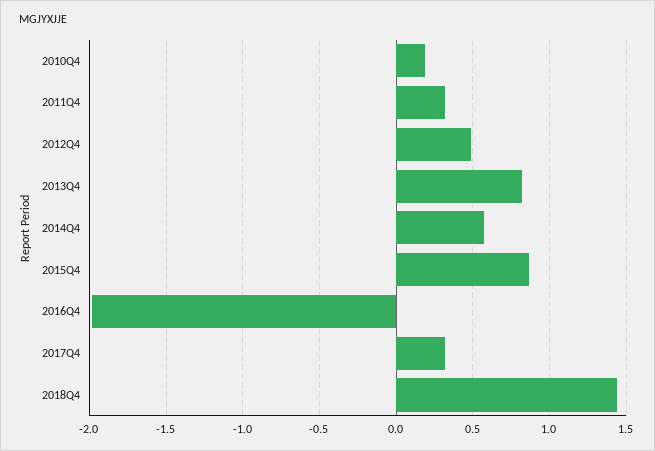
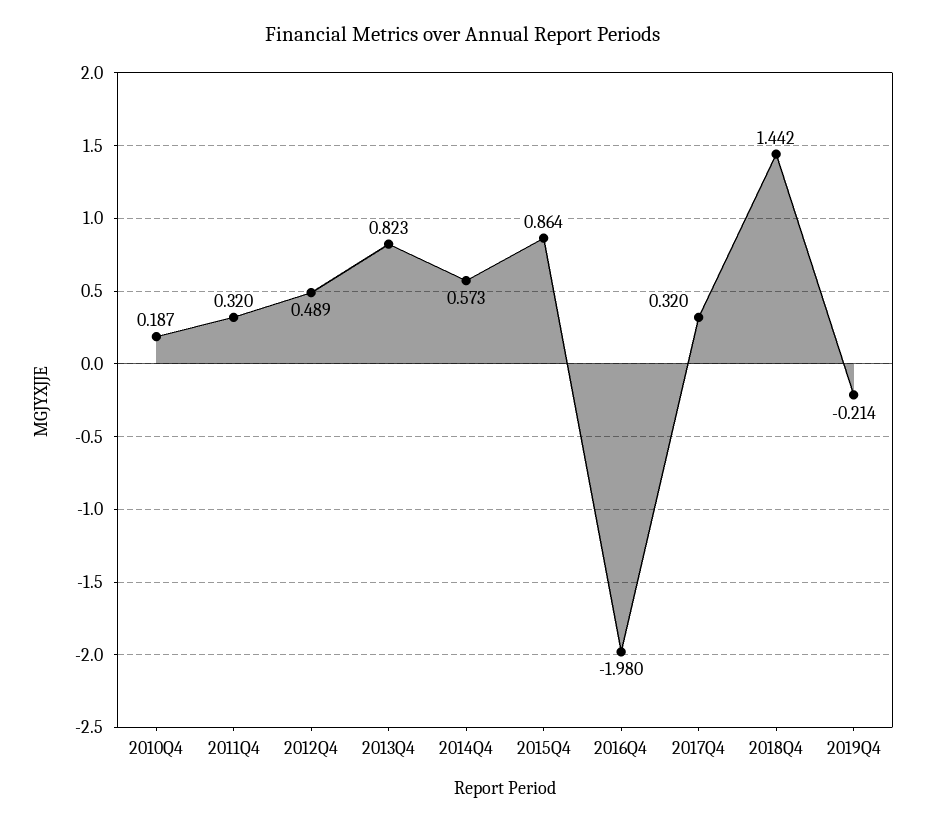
2019Q4: none -> -0.214

